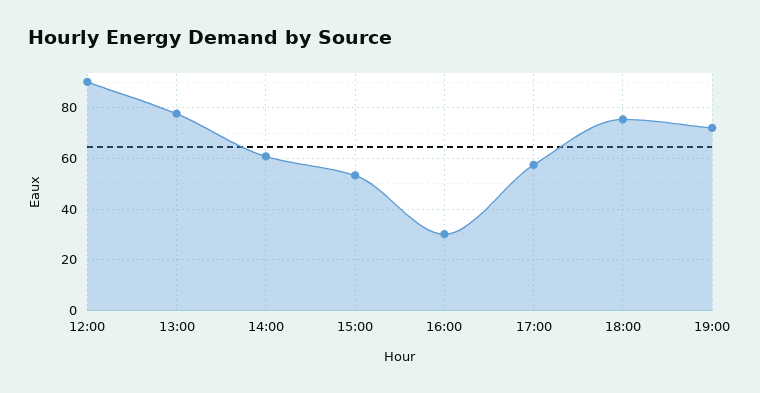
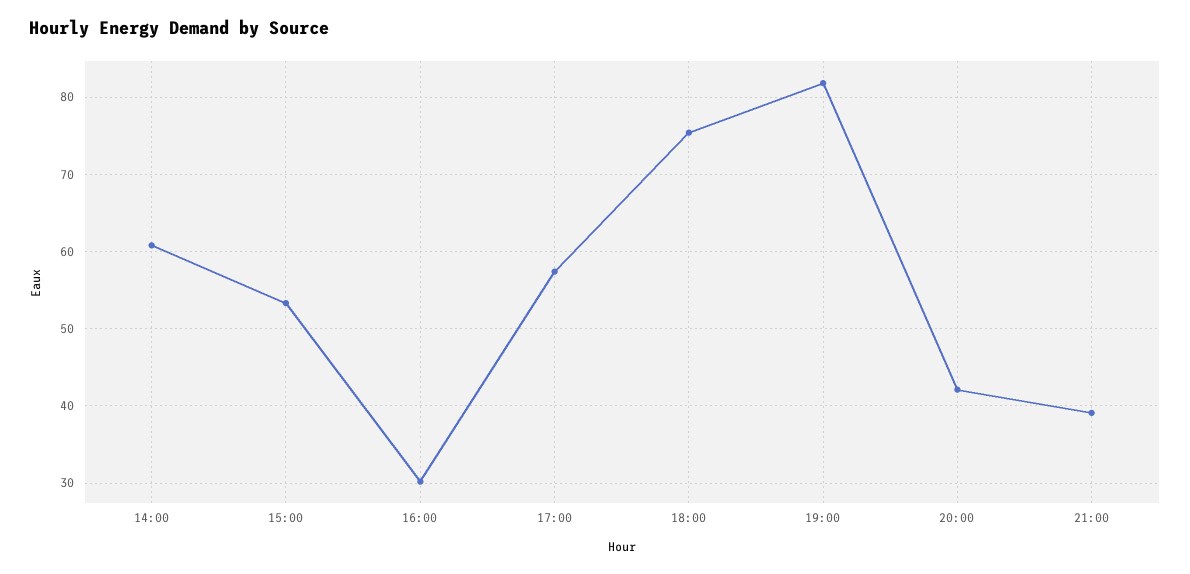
12:00: 90 -> none
13:00: 77.5 -> none
19:00: 72.5 -> 82
20:00: none -> 42
21:00: none -> 39

